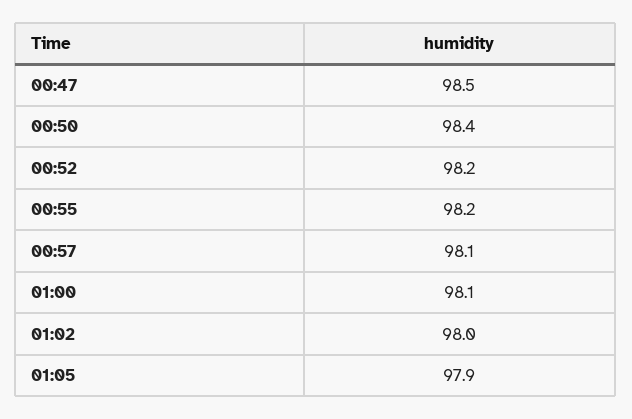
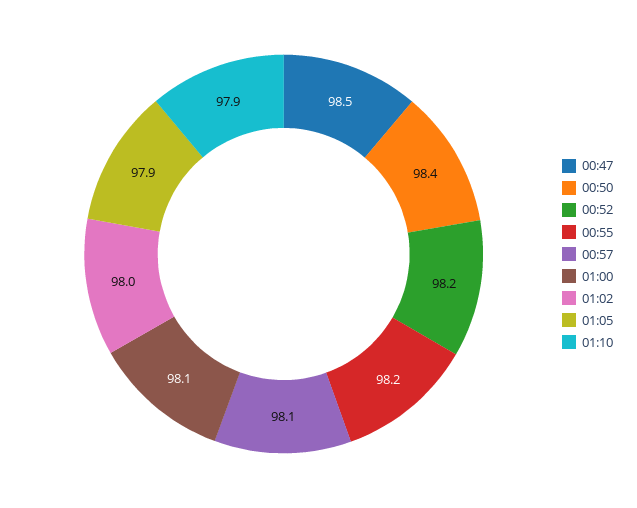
01:10: none -> 97.9

